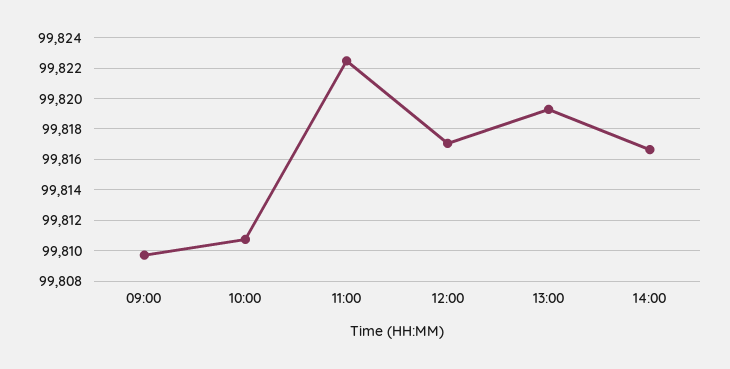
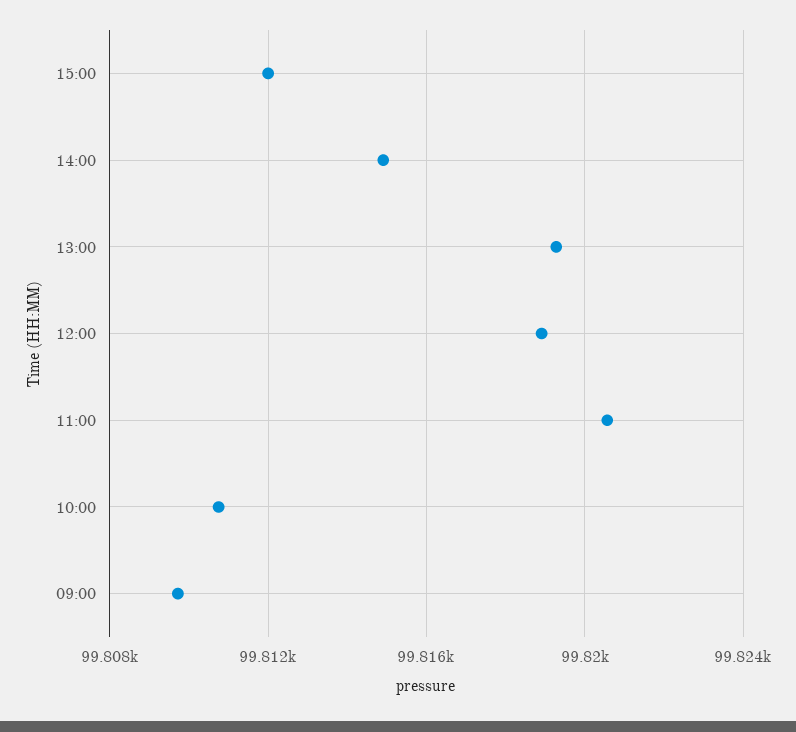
11:00: 99822.5 -> 99820.5
12:00: 99817 -> 99819
14:00: 99816.5 -> 99815
15:00: none -> 99812

